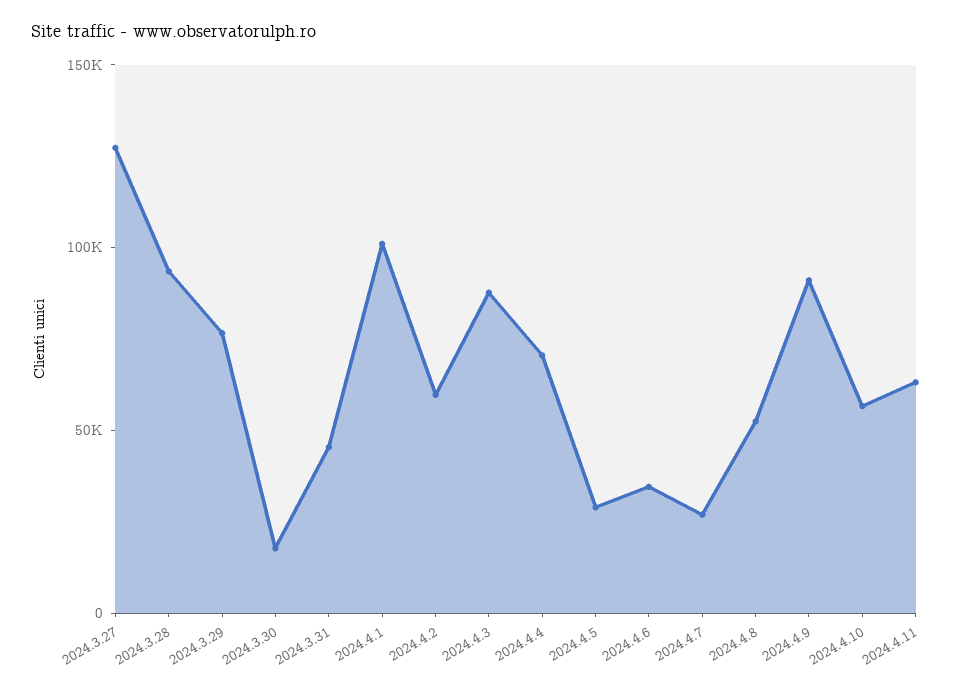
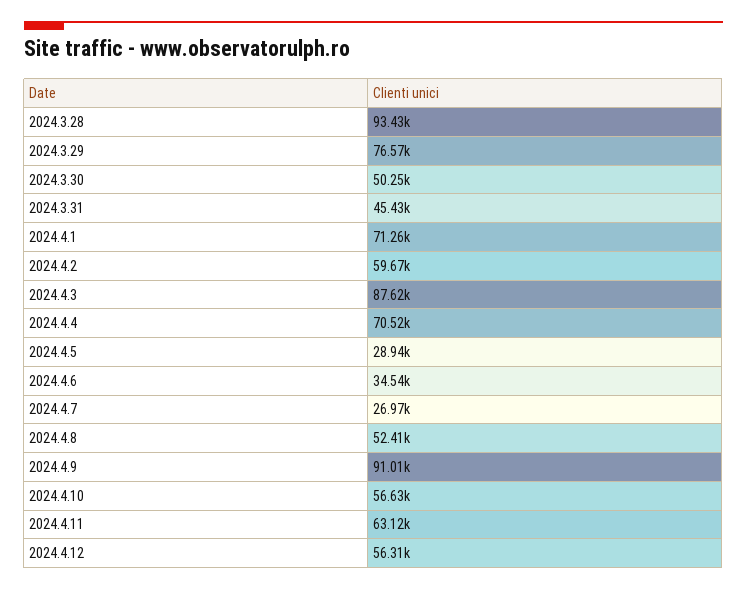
2024.3.27: 130000 -> none
2024.3.30: 20000 -> 50250
2024.4.1: 100000 -> 71260
2024.4.12: none -> 56310

